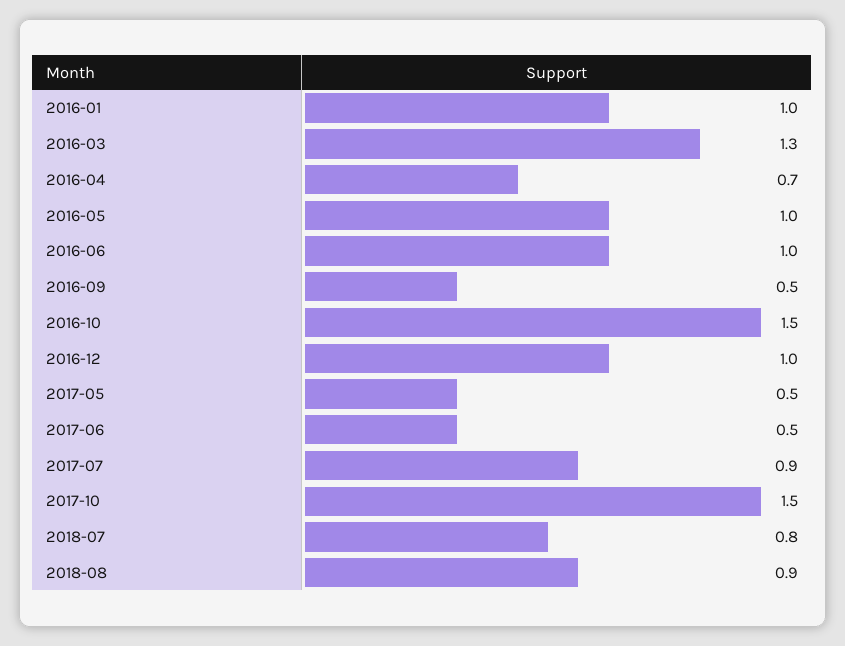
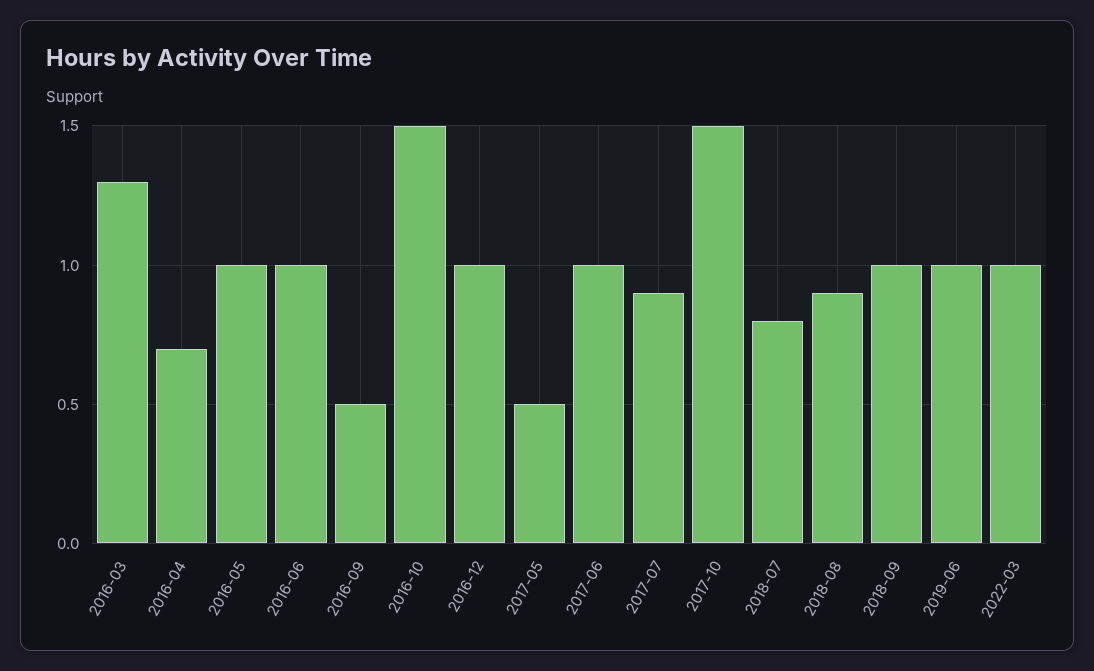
2016-01: 1 -> none
2017-06: 0.5 -> 1
2018-09: none -> 1
2019-06: none -> 1
2022-03: none -> 1

